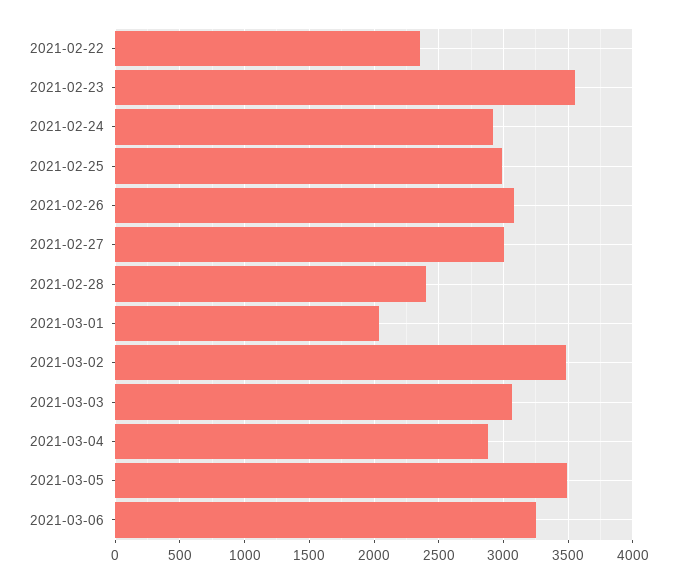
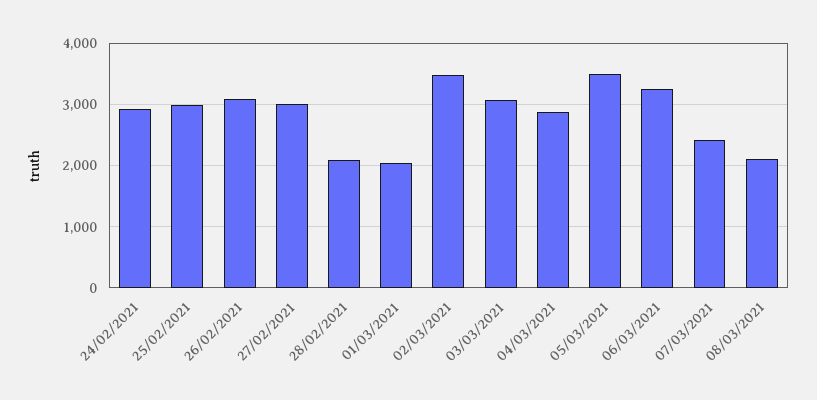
2021-02-22: 2350 -> none
2021-02-23: 3550 -> none
2021-02-28: 2400 -> 2100
07/03/2021: none -> 2400
08/03/2021: none -> 2100

